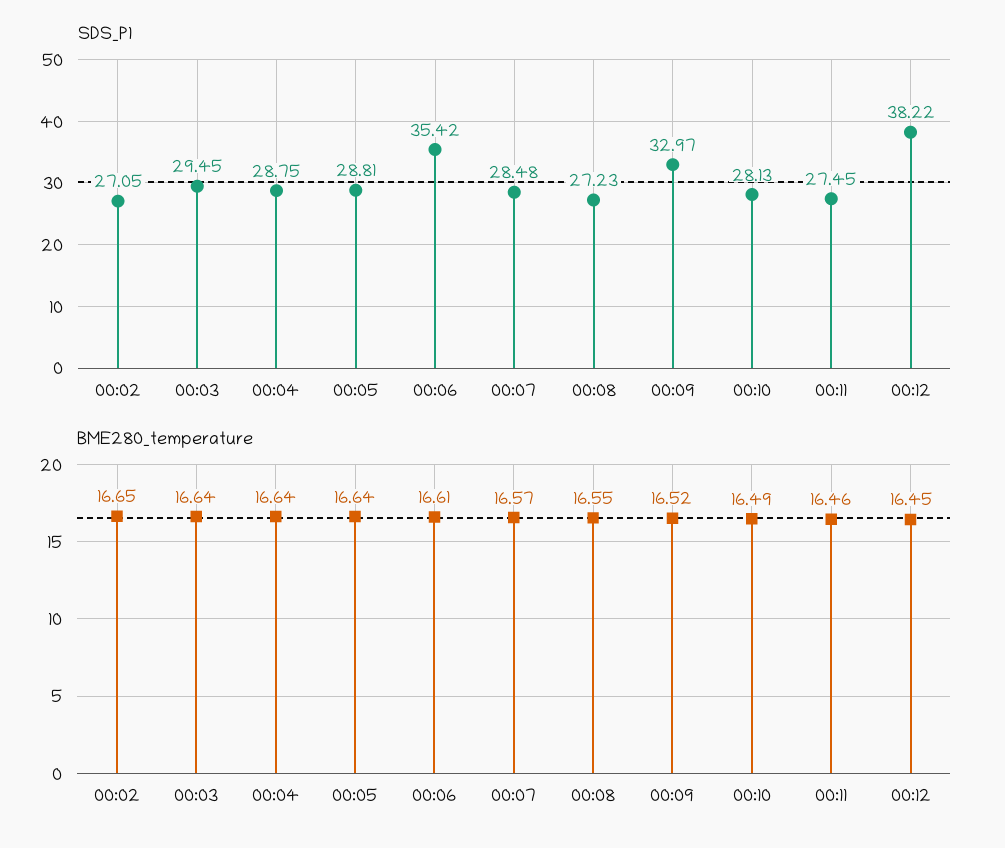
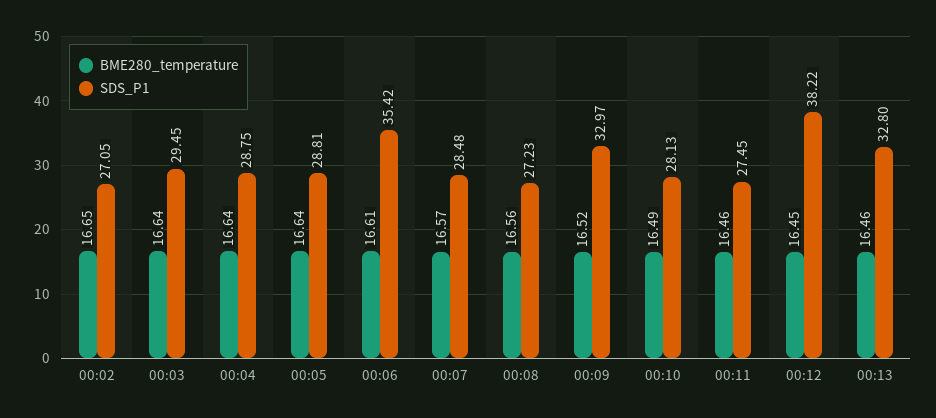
BME280_temperature, 00:08: 16.55 -> 16.56
BME280_temperature, 00:13: none -> 16.46
SDS_P1, 00:13: none -> 32.8

